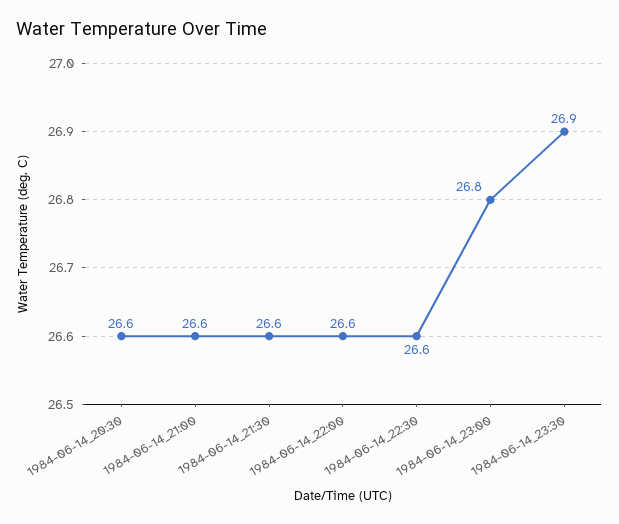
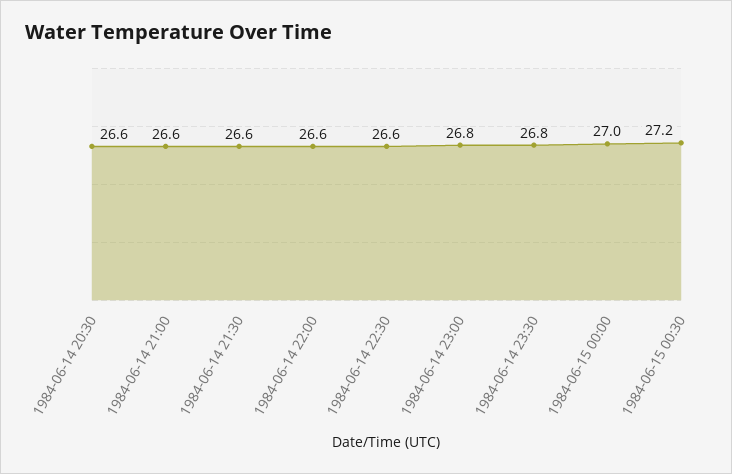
1984-06-14_23:30: 26.9 -> 26.8
1984-06-15 00:00: none -> 27
1984-06-15 00:30: none -> 27.2

